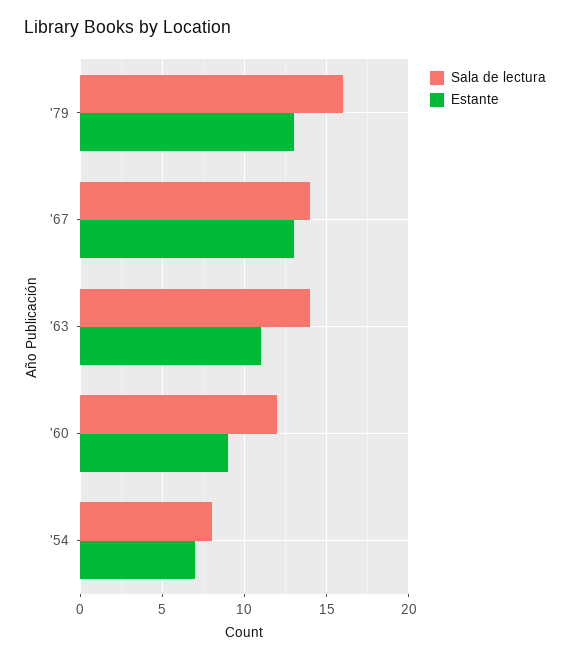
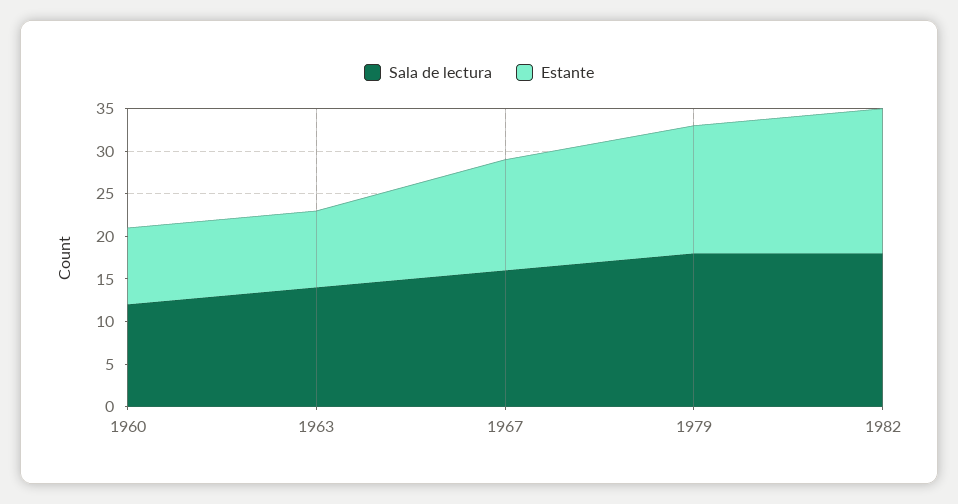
Sala de lectura, '79: 16 -> 18
Estante, '79: 13 -> 15
Sala de lectura, '67: 14 -> 16
Estante, '63: 11 -> 9
Sala de lectura, '54: 8 -> none
Estante, '54: 7 -> none
Sala de lectura, 1982: none -> 18
Estante, 1982: none -> 17

